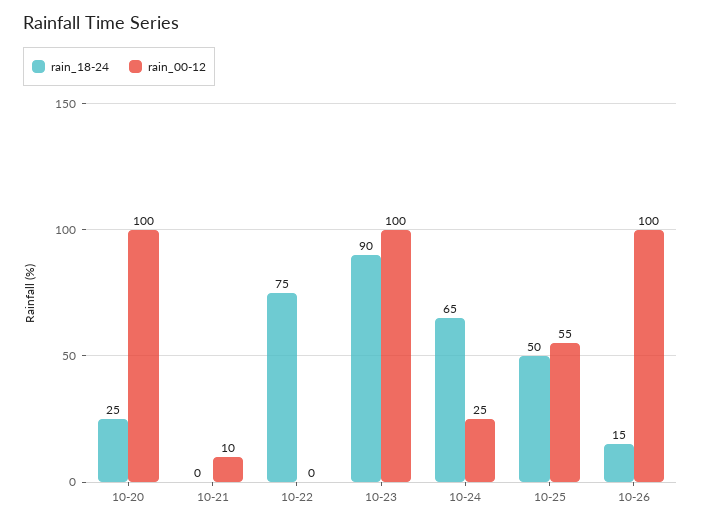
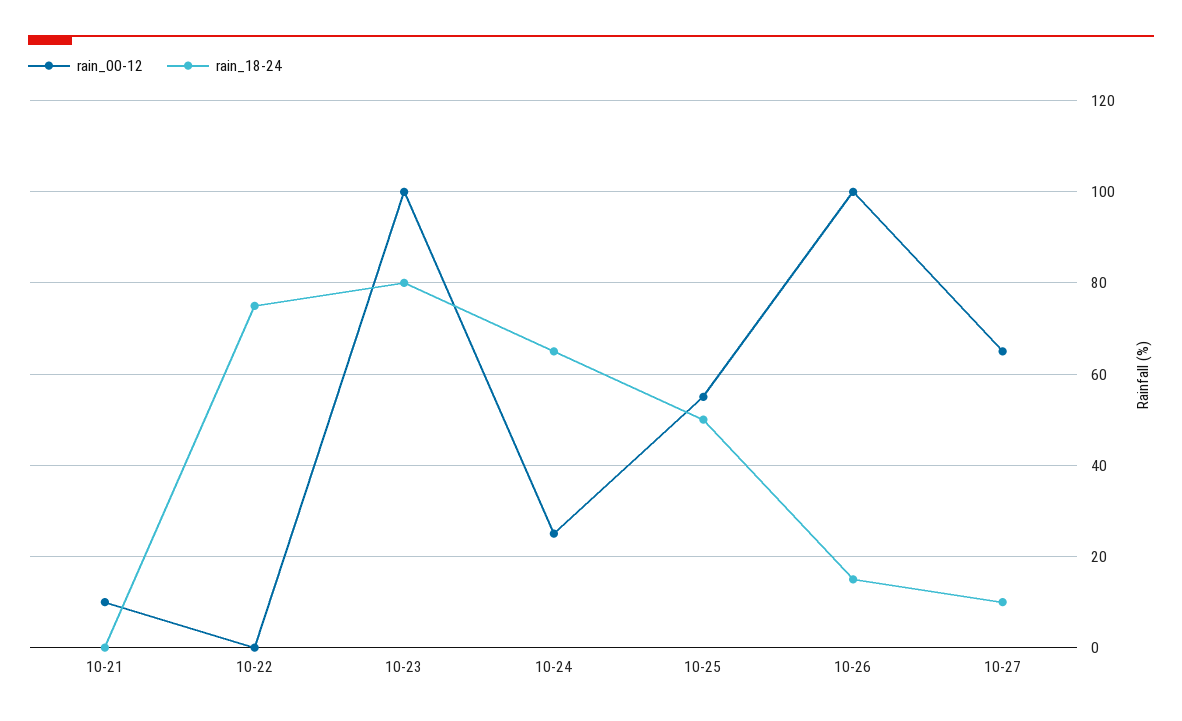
rain_18-24, 10-20: 25 -> none
rain_00-12, 10-20: 100 -> none
rain_18-24, 10-23: 90 -> 80
rain_00-12, 10-27: none -> 65
rain_18-24, 10-27: none -> 10

